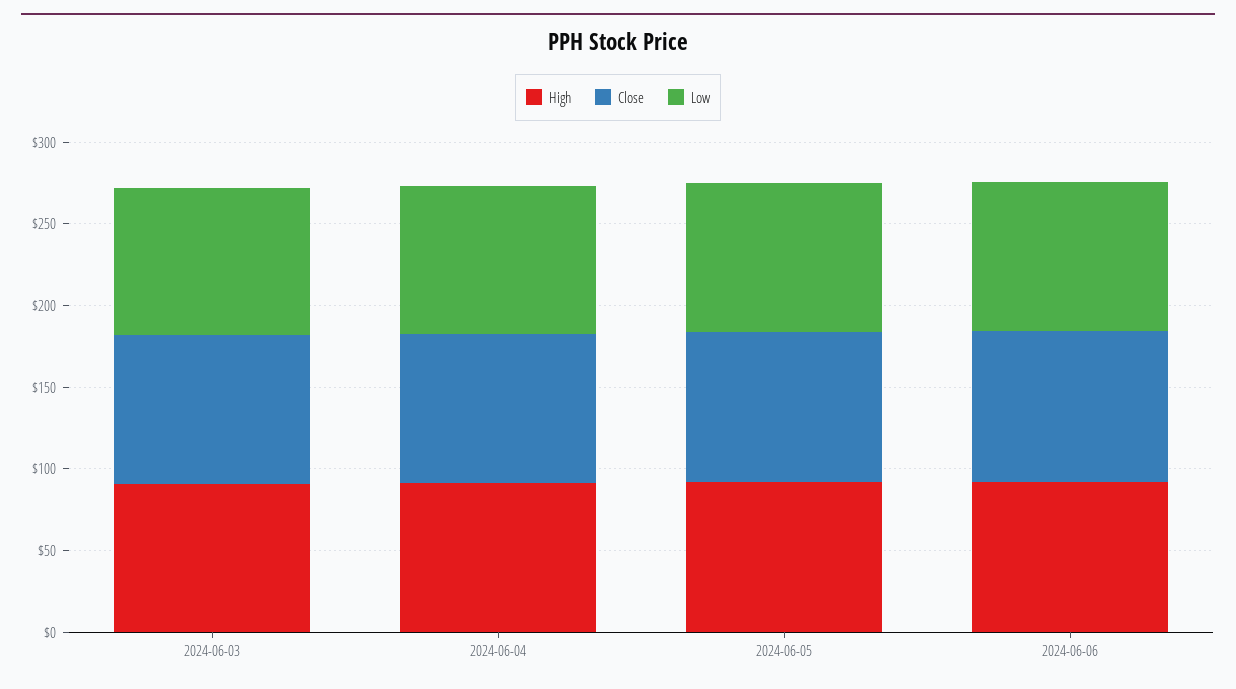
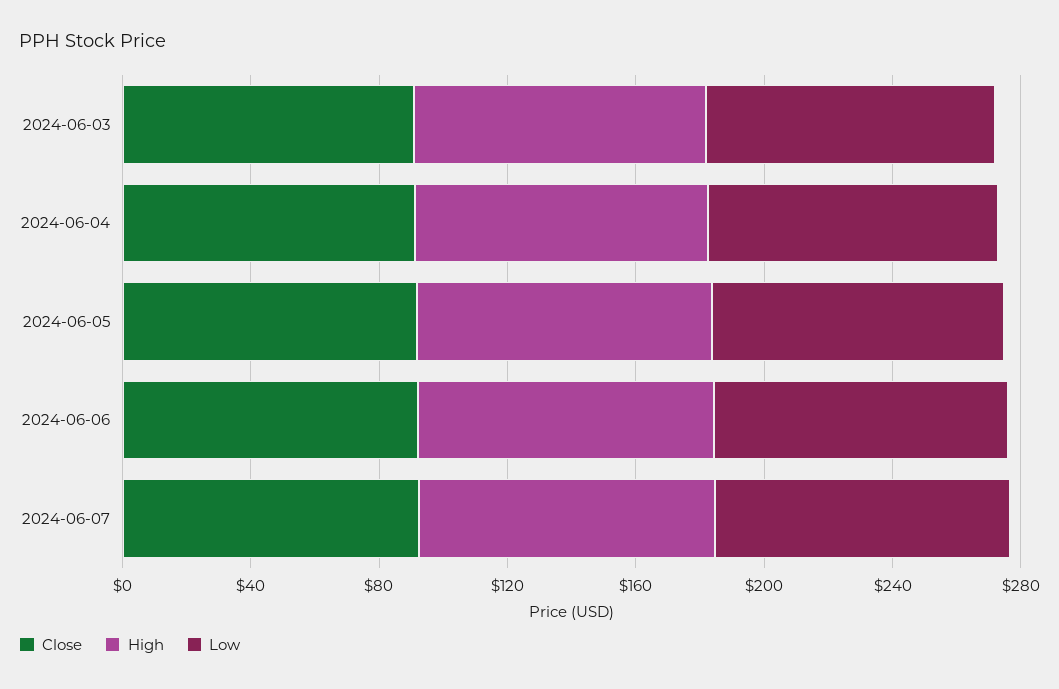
Close, 2024-06-07: none -> 90
High, 2024-06-07: none -> 90
Low, 2024-06-07: none -> 90

